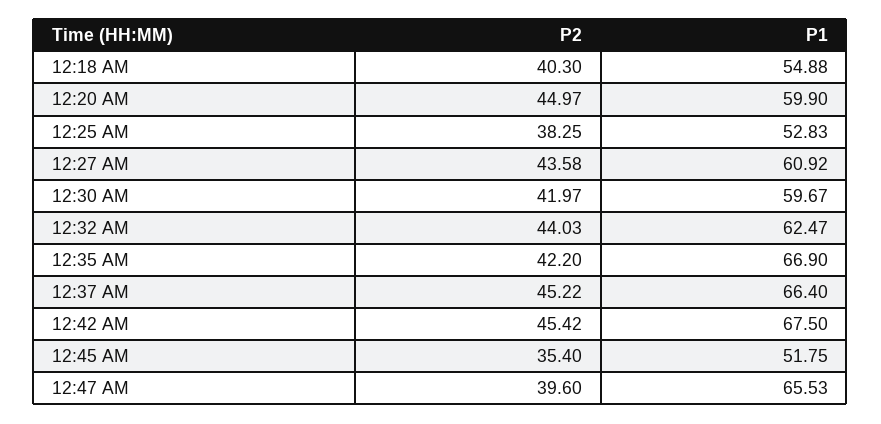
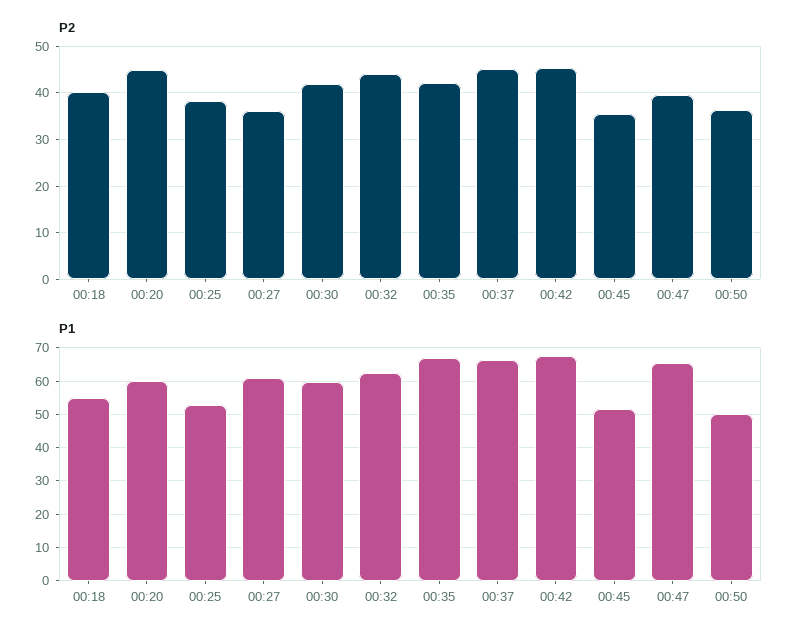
P2, 12:27 AM: 43.58 -> 36
P2, 00:50: none -> 36
P1, 00:50: none -> 50

